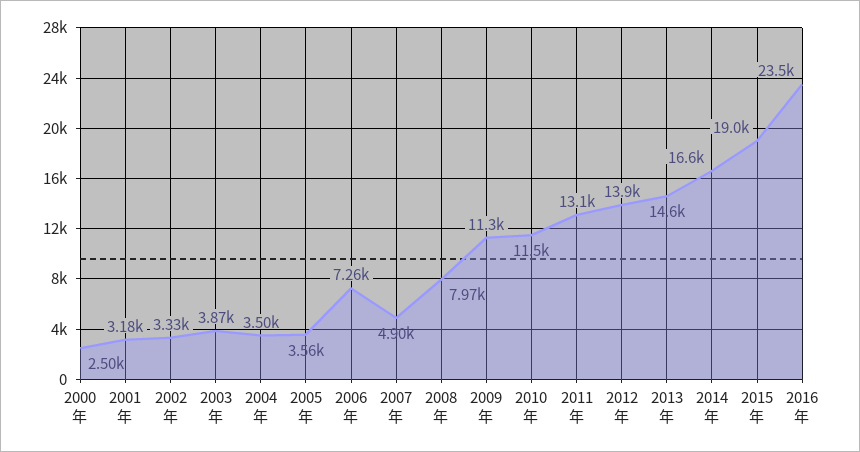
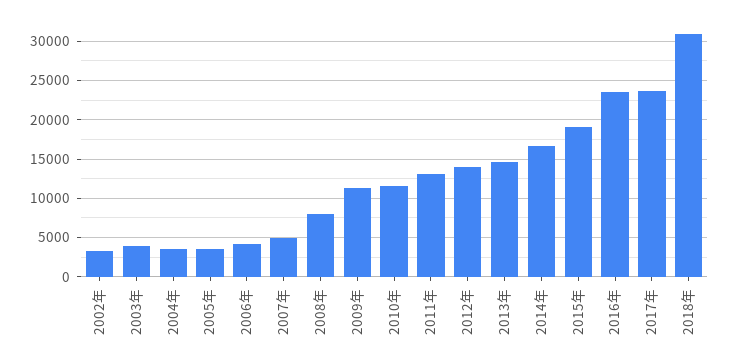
2000年: 2500 -> none
2001年: 3180 -> none
2006年: 7260 -> 4000
2017年: none -> 24000
2018年: none -> 31000

